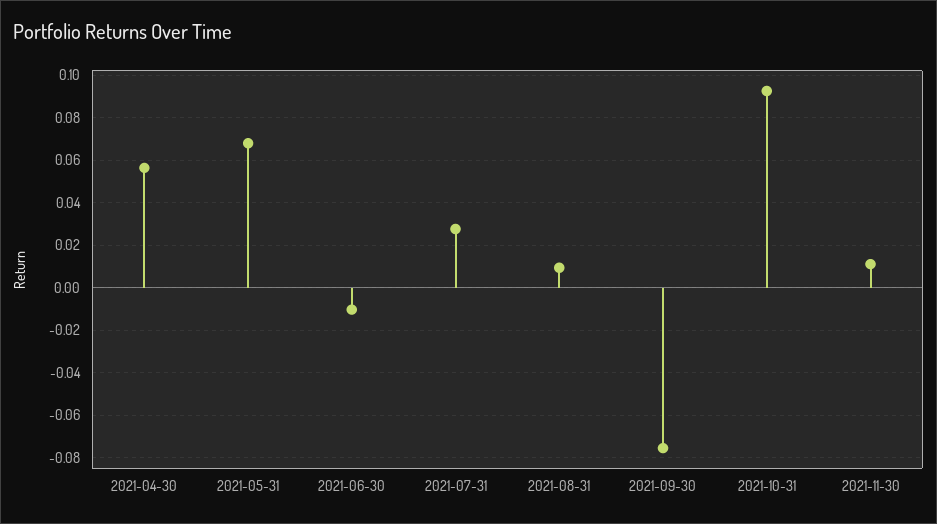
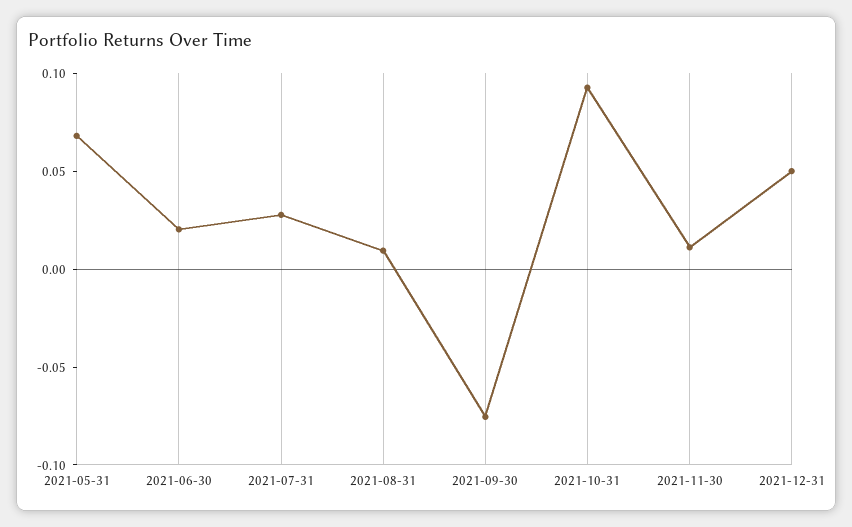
2021-04-30: 0.055 -> none
2021-06-30: -0.01 -> 0.02
2021-12-31: none -> 0.05

